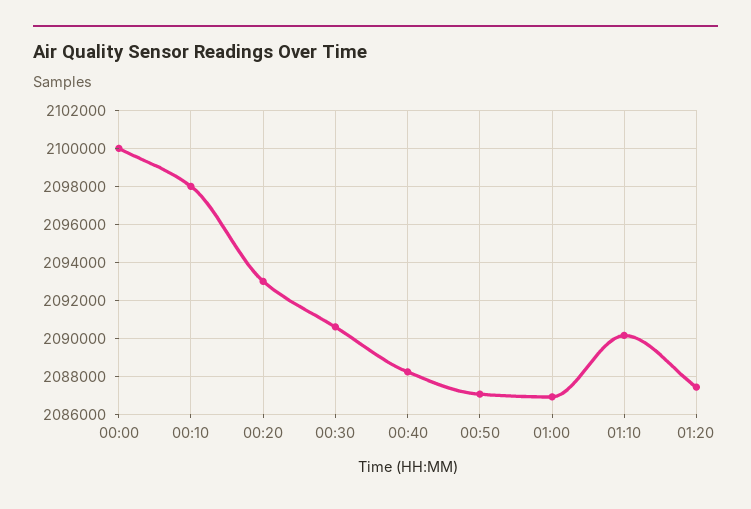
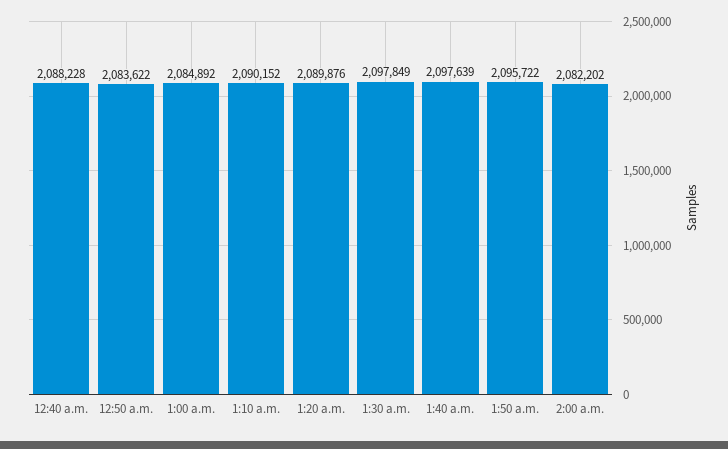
00:00: 2100000 -> none
00:10: 2098000 -> none
00:20: 2093000 -> none
00:30: 2090500 -> none
00:50: 2087000 -> 2083622
01:00: 2087000 -> 2084892
01:20: 2087500 -> 2089876
1:30 a.m.: none -> 2097849
1:40 a.m.: none -> 2097639
1:50 a.m.: none -> 2095722
2:00 a.m.: none -> 2082202

